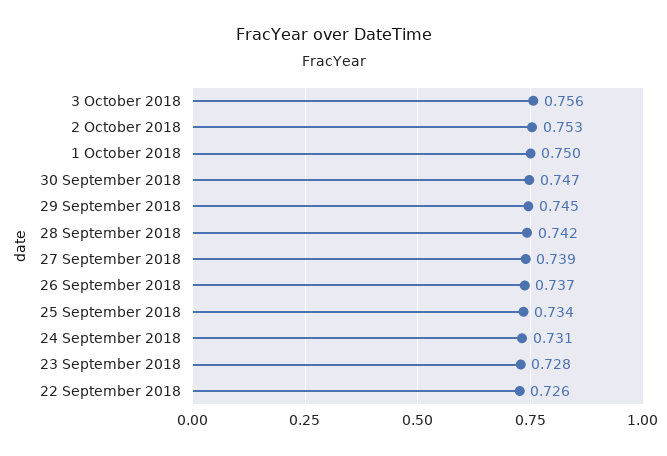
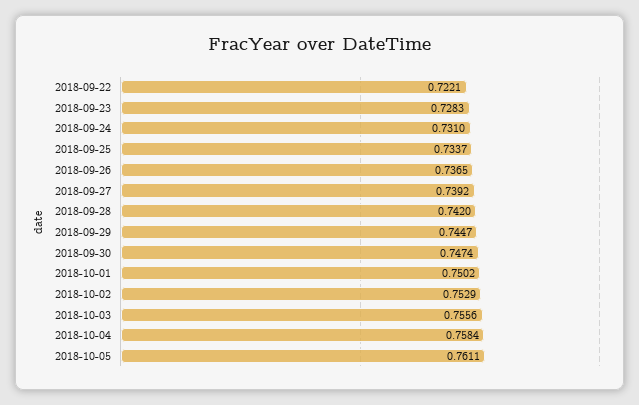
22 September 2018: 0.726 -> 0.7221
2018-10-04: none -> 0.7584
2018-10-05: none -> 0.7611

